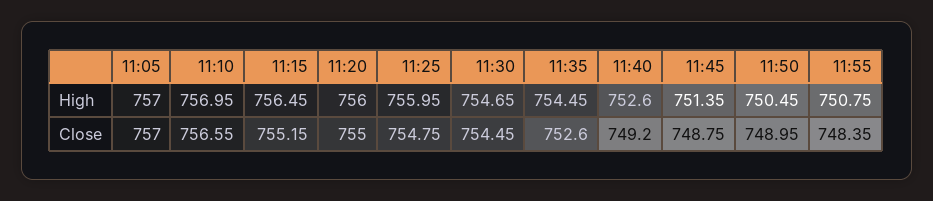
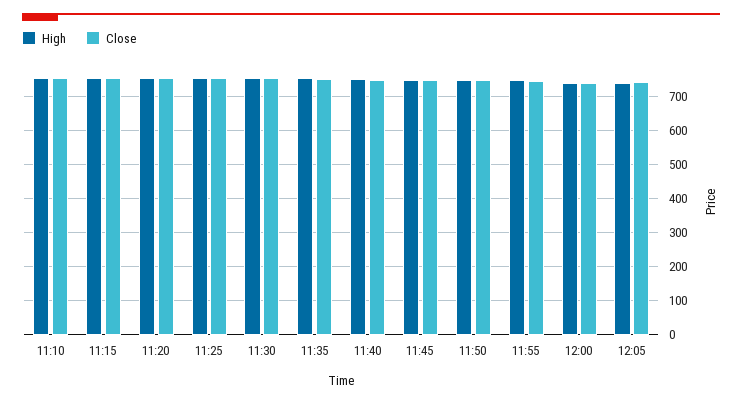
High, 11:05: 757 -> none
Close, 11:05: 757 -> none
High, 12:00: none -> 740
Close, 12:00: none -> 740
High, 12:05: none -> 740
Close, 12:05: none -> 740

